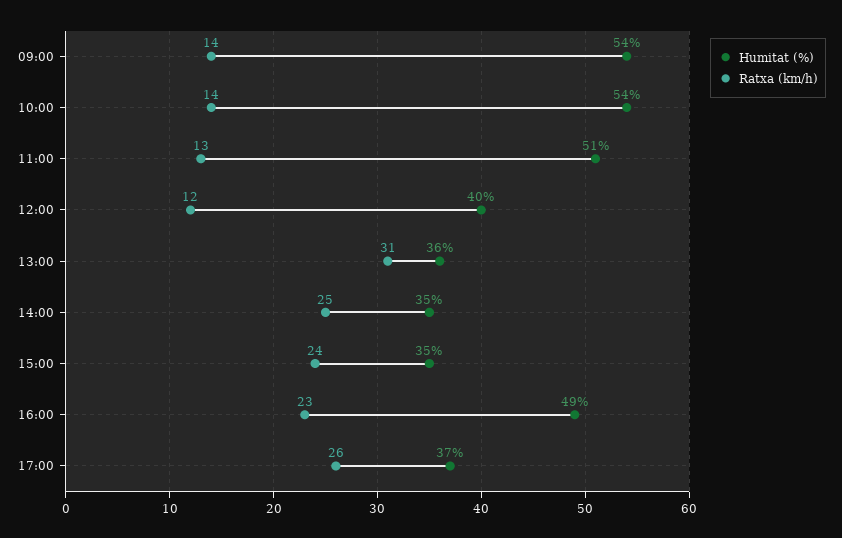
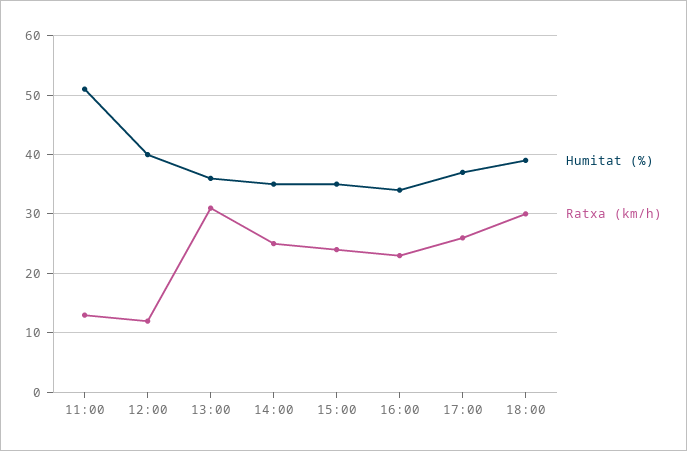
Humitat (%), 09:00: 54 -> none
Ratxa (km/h), 09:00: 14 -> none
Humitat (%), 10:00: 54 -> none
Ratxa (km/h), 10:00: 14 -> none
Humitat (%), 16:00: 49 -> 35
Humitat (%), 18:00: none -> 40
Ratxa (km/h), 18:00: none -> 30

